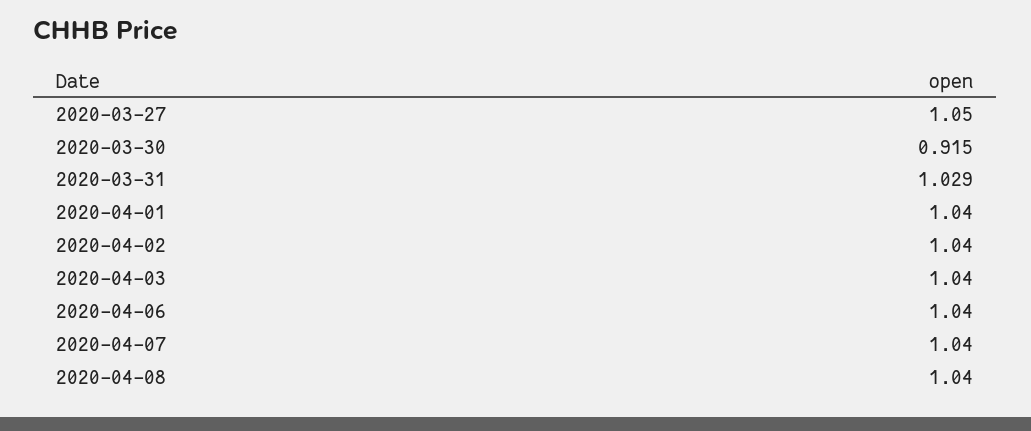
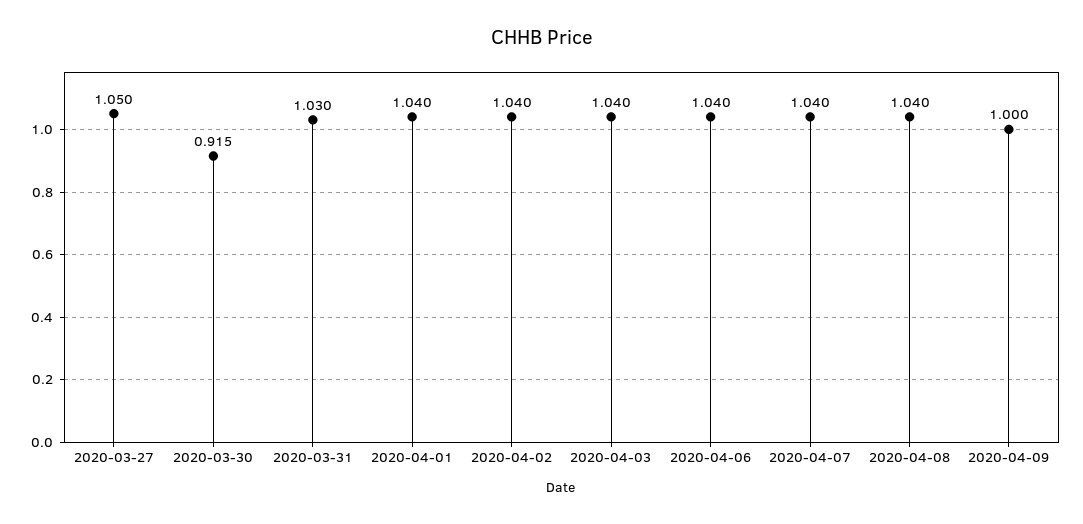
2020-03-31: 1.029 -> 1.03
2020-04-09: none -> 1

